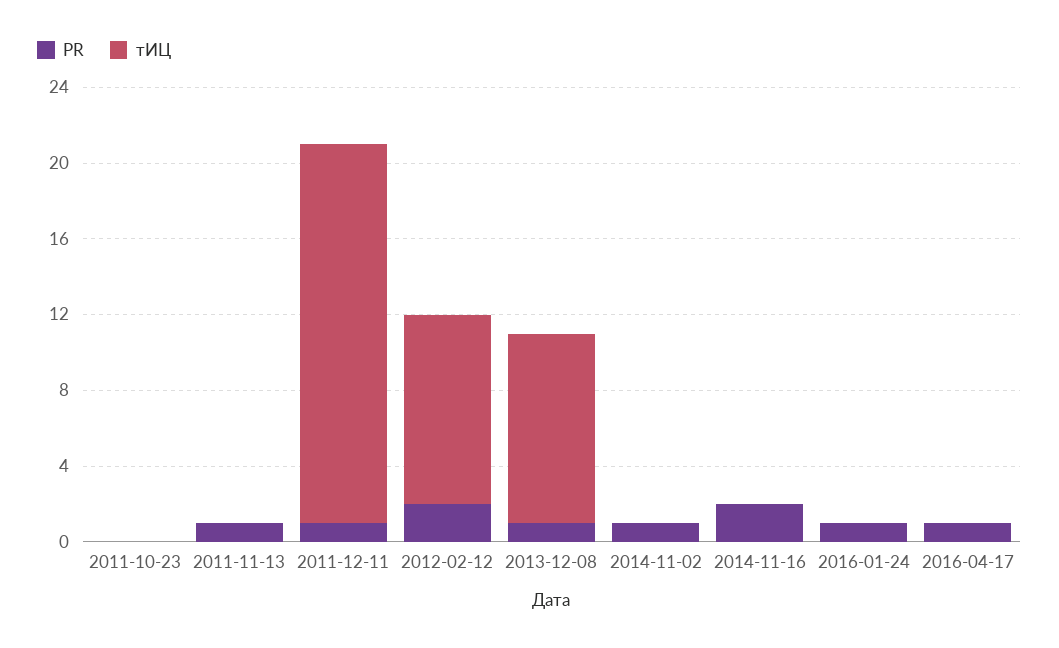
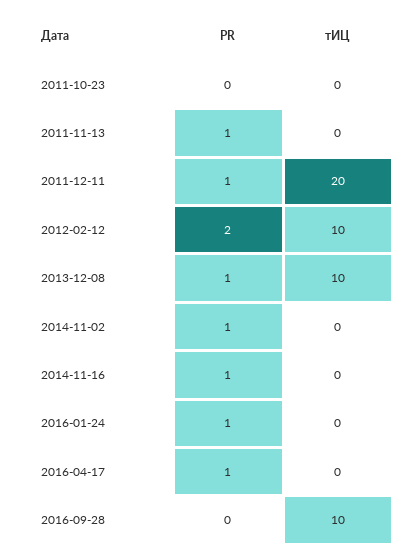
PR, 2014-11-16: 2 -> 1
PR, 2016-09-28: none -> 0
тИЦ, 2016-09-28: none -> 10

